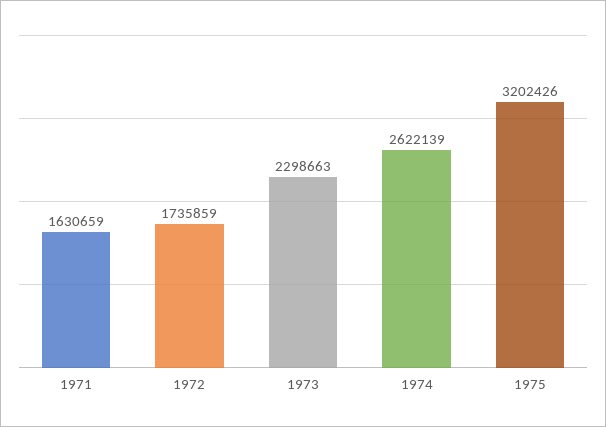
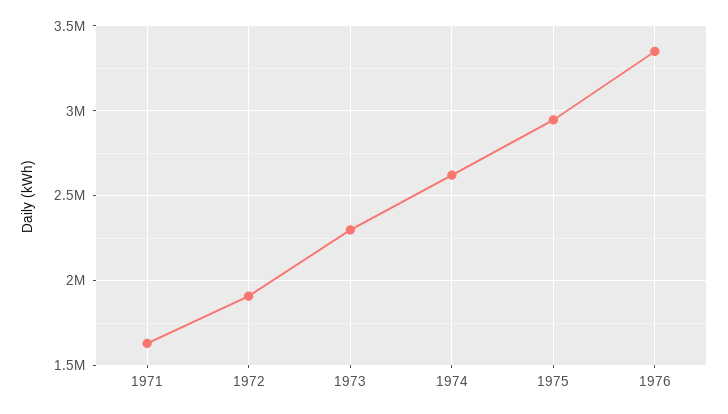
1972: 1735859 -> 1900000
1975: 3202426 -> 2950000
1976: none -> 3350000

